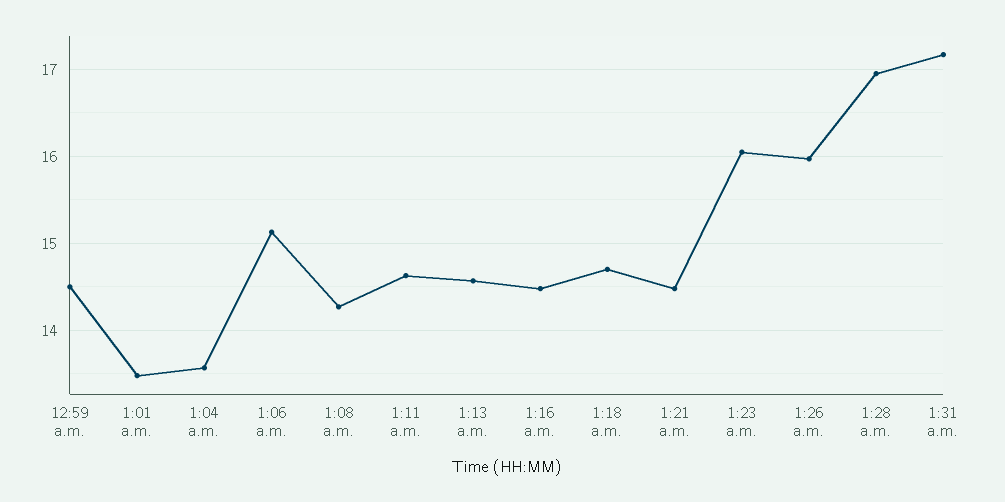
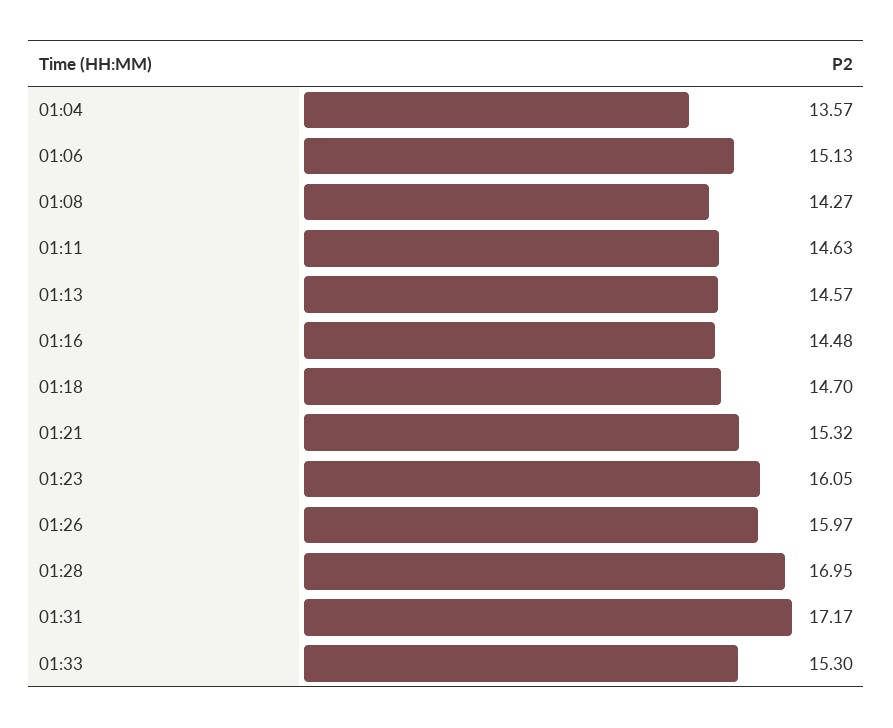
12:59 a.m.: 14.5 -> none
1:01 a.m.: 13.5 -> none
1:21 a.m.: 14.5 -> 15.32
01:33: none -> 15.3

